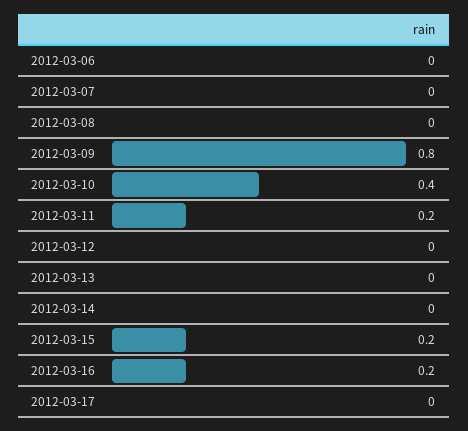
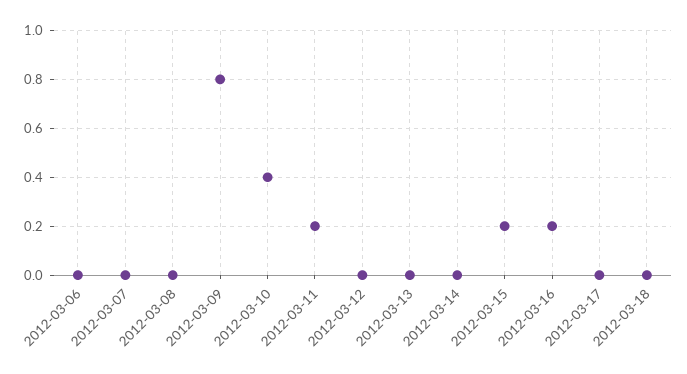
2012-03-18: none -> 0

